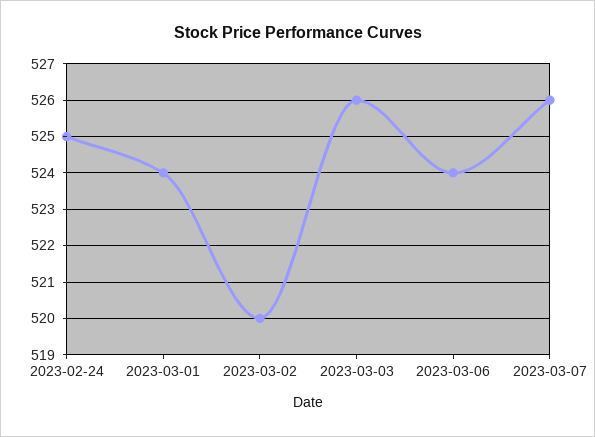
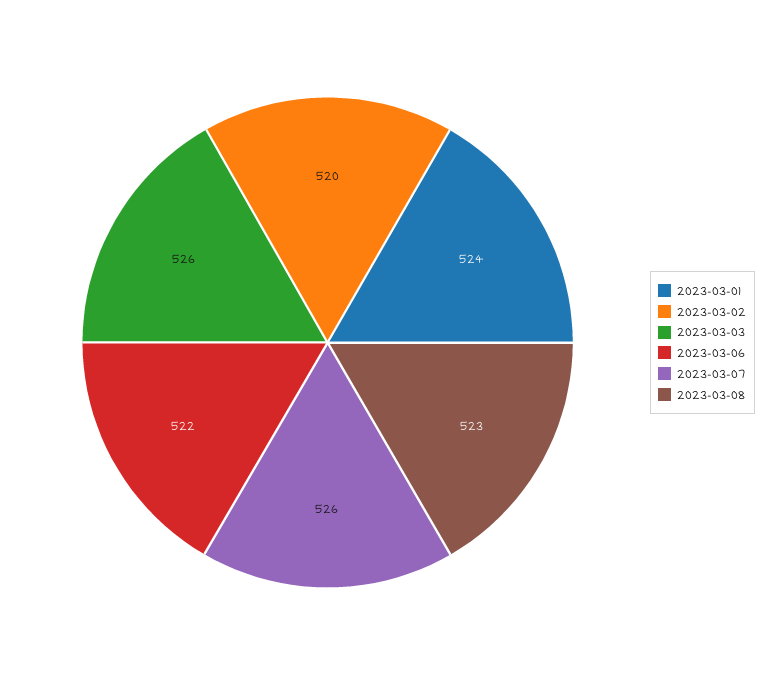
2023-02-24: 525 -> none
2023-03-06: 524 -> 522
2023-03-08: none -> 523

